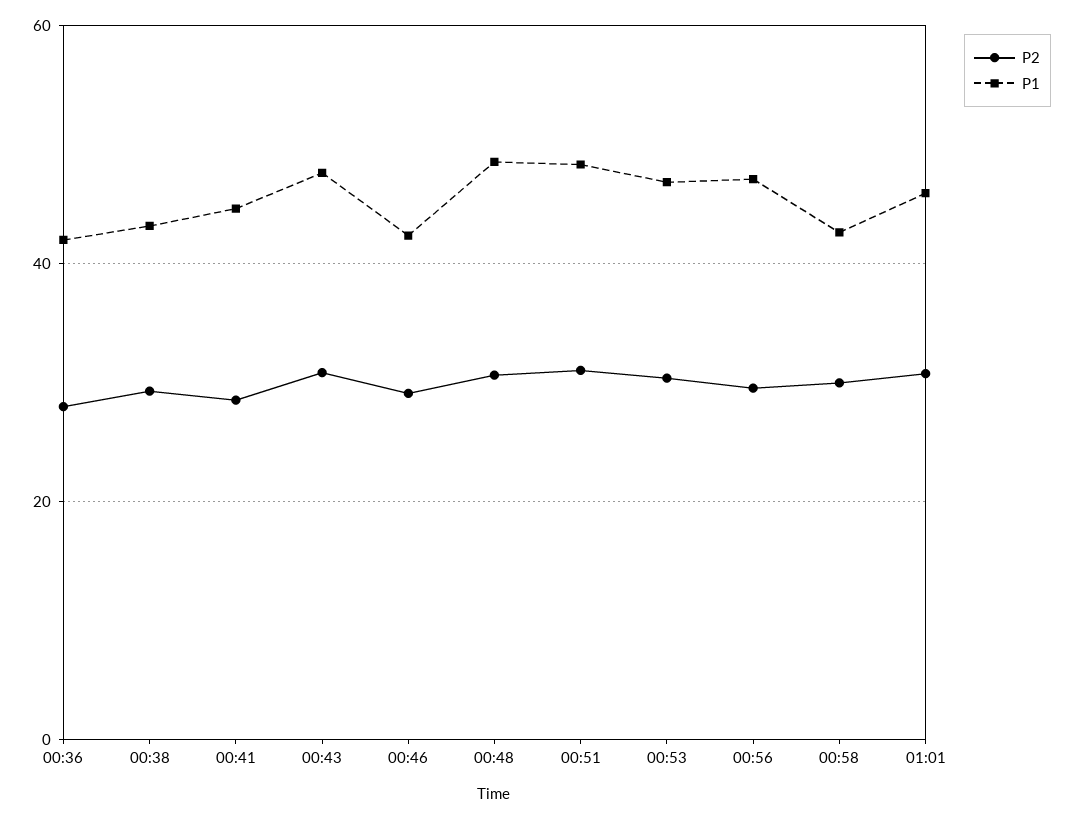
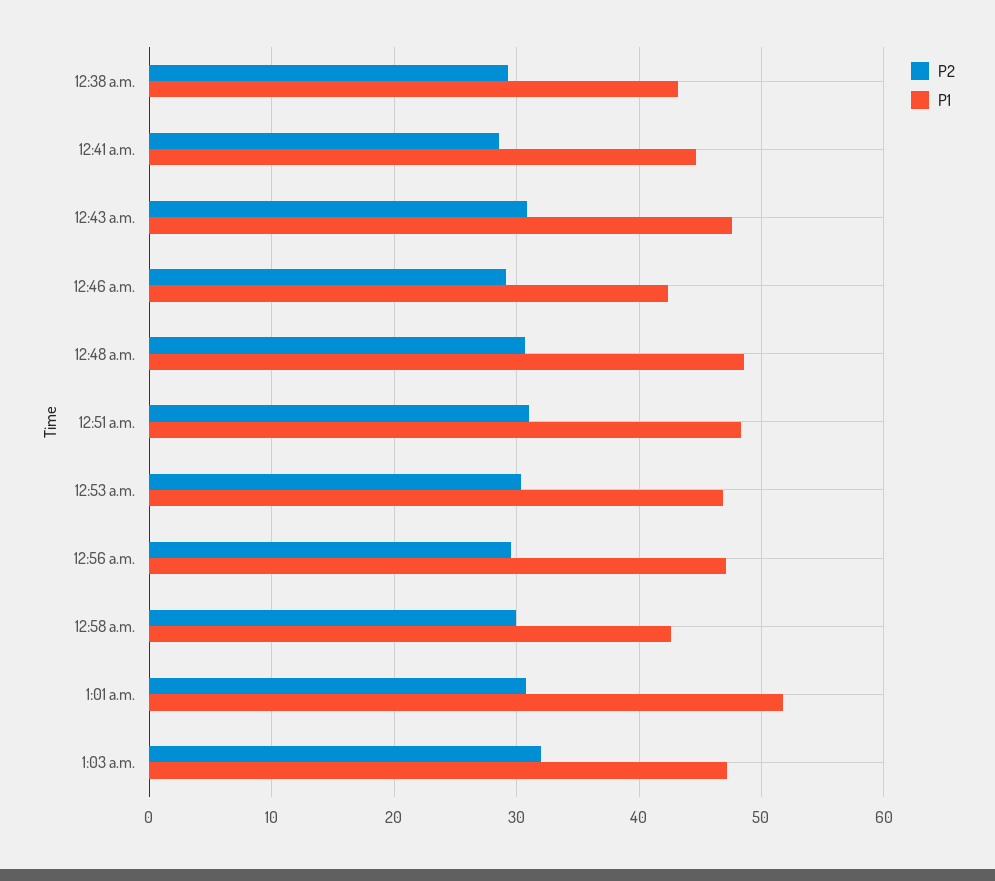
P2, 00:36: 28 -> none
P1, 00:36: 42 -> none
P1, 01:01: 46 -> 52
P2, 1:03 a.m.: none -> 32
P1, 1:03 a.m.: none -> 47

